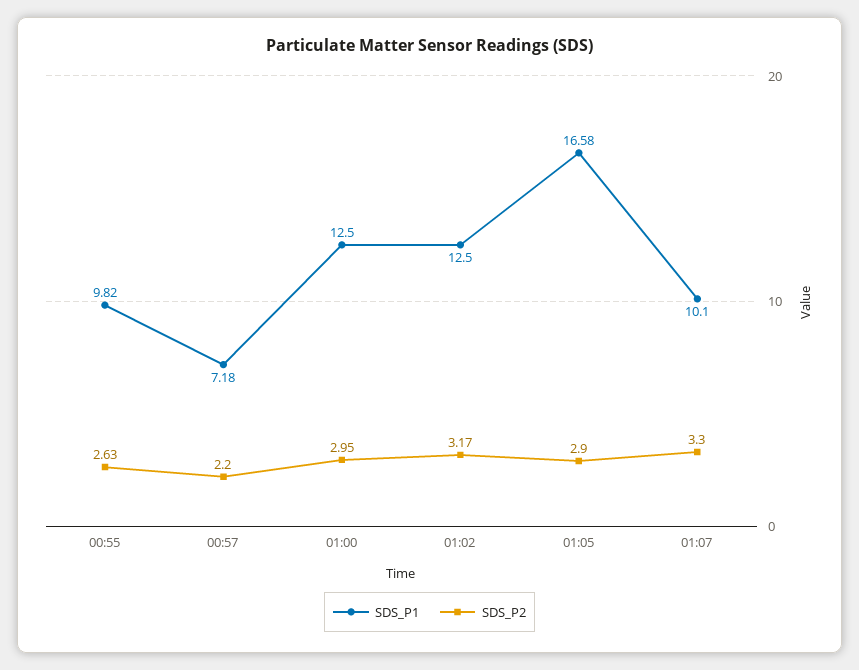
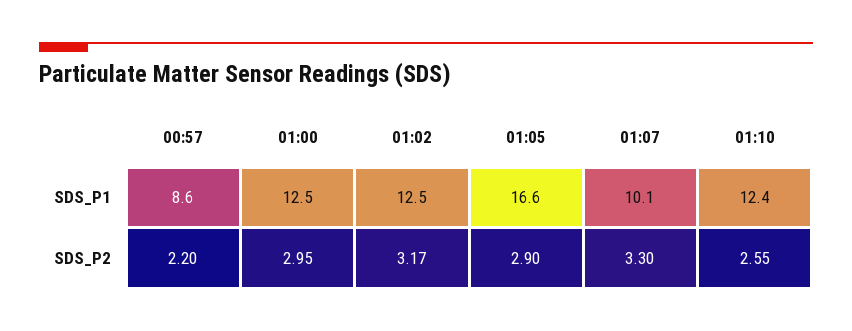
SDS_P1, 00:55: 9.82 -> none
SDS_P2, 00:55: 2.63 -> none
SDS_P1, 00:57: 7.18 -> 8.6
SDS_P1, 01:10: none -> 12.4
SDS_P2, 01:10: none -> 2.55

